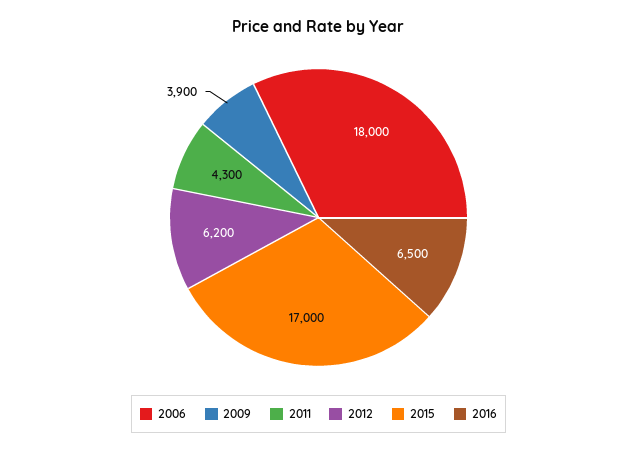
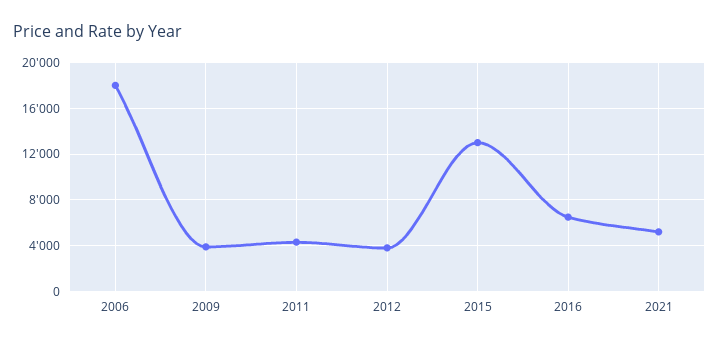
2012: 6200 -> 4000
2015: 17000 -> 13000
2021: none -> 5000

